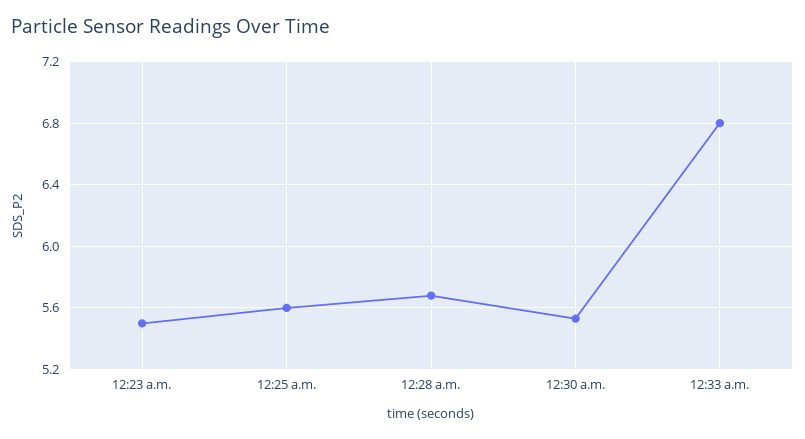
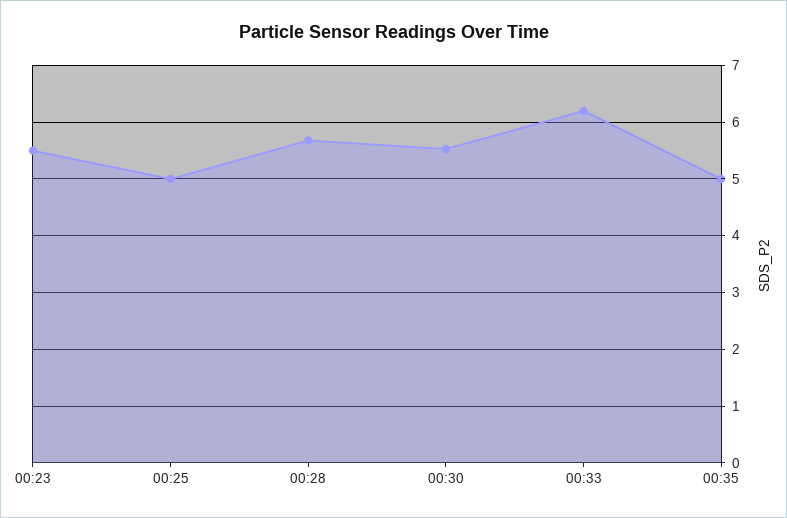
12:25 a.m.: 5.6 -> 5
12:33 a.m.: 6.8 -> 6.2
00:35: none -> 5

